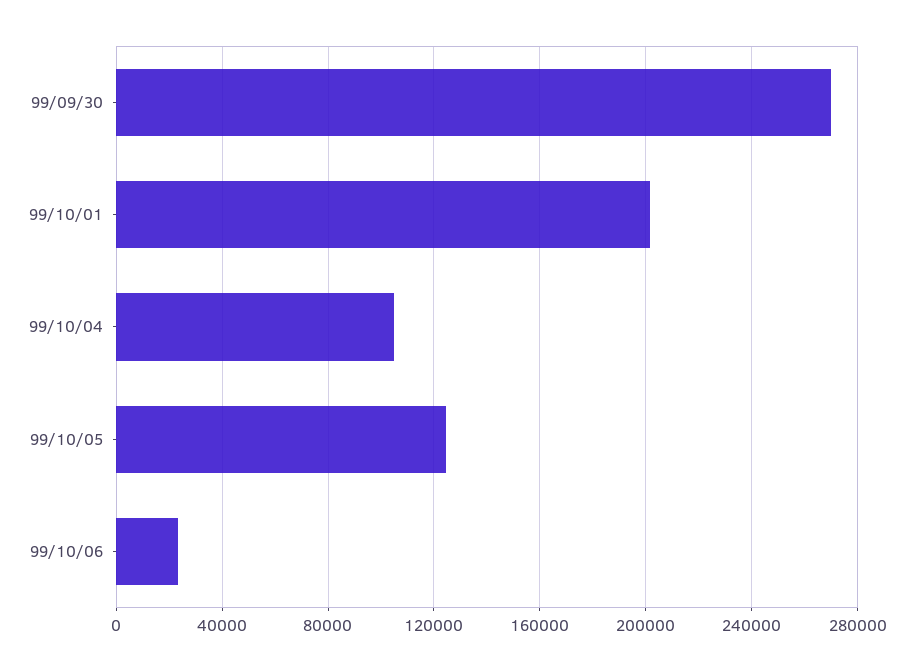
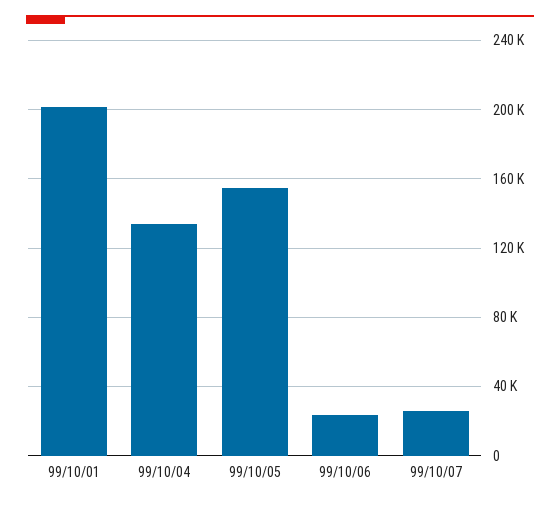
99/09/30: 270000 -> none
99/10/04: 105000 -> 135000
99/10/05: 125000 -> 155000
99/10/07: none -> 25000

